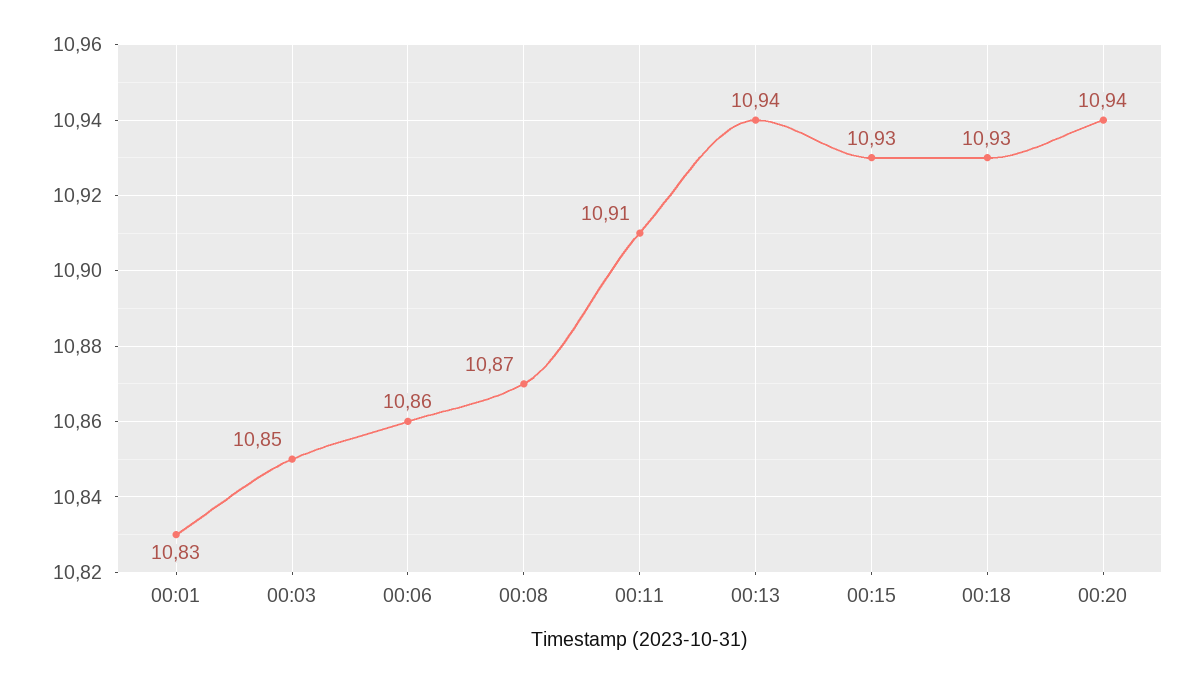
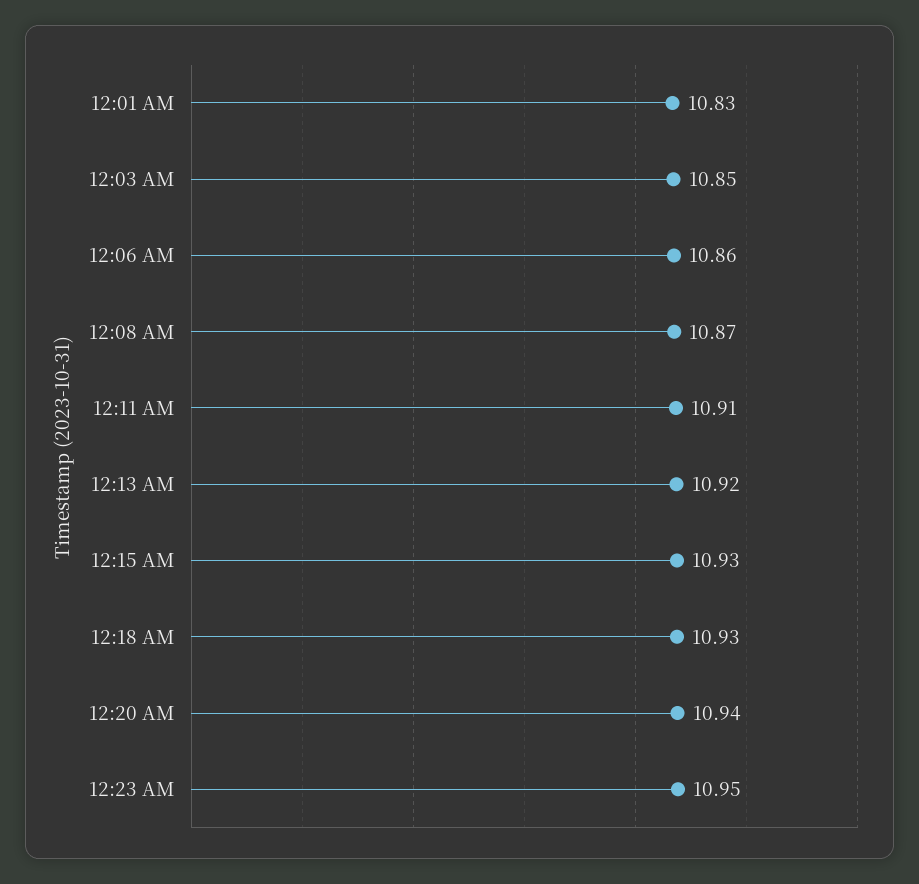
00:13: 10.94 -> 10.92
12:23 AM: none -> 10.95

